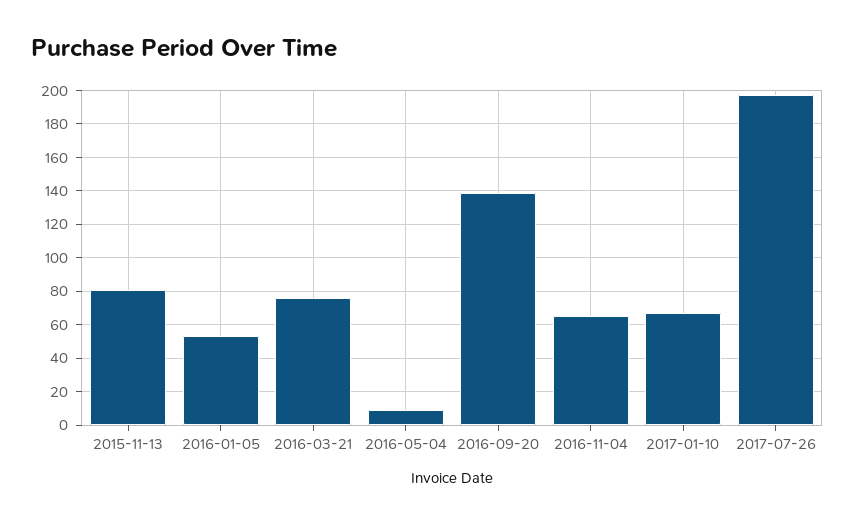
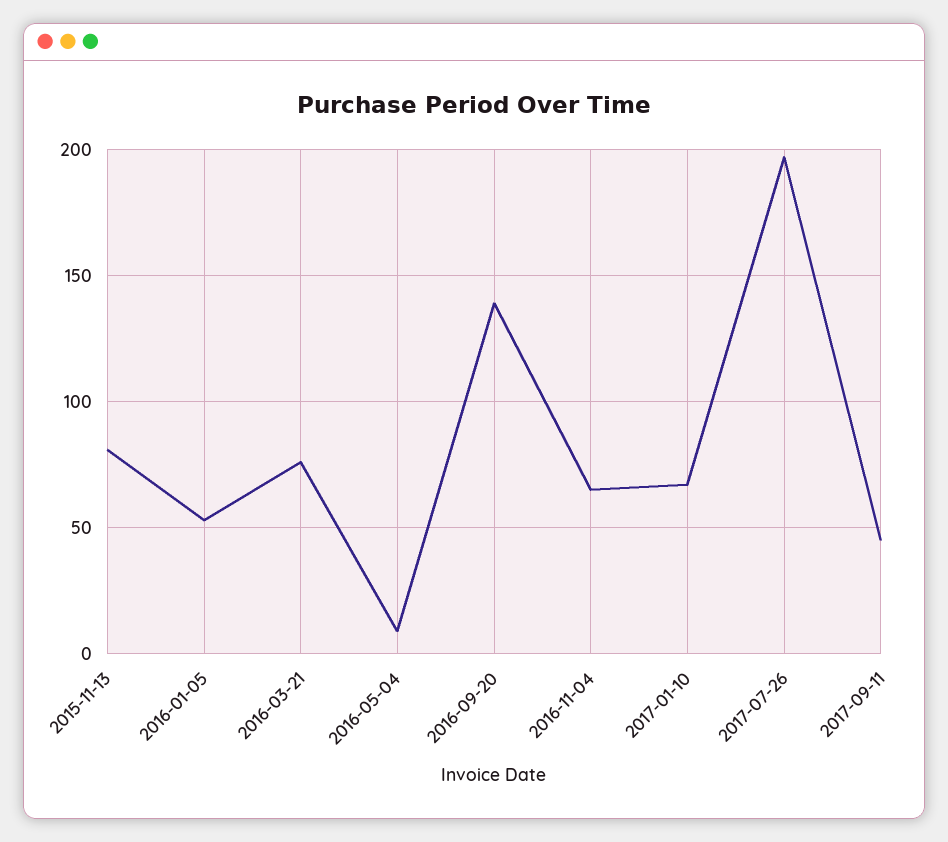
2017-09-11: none -> 45

